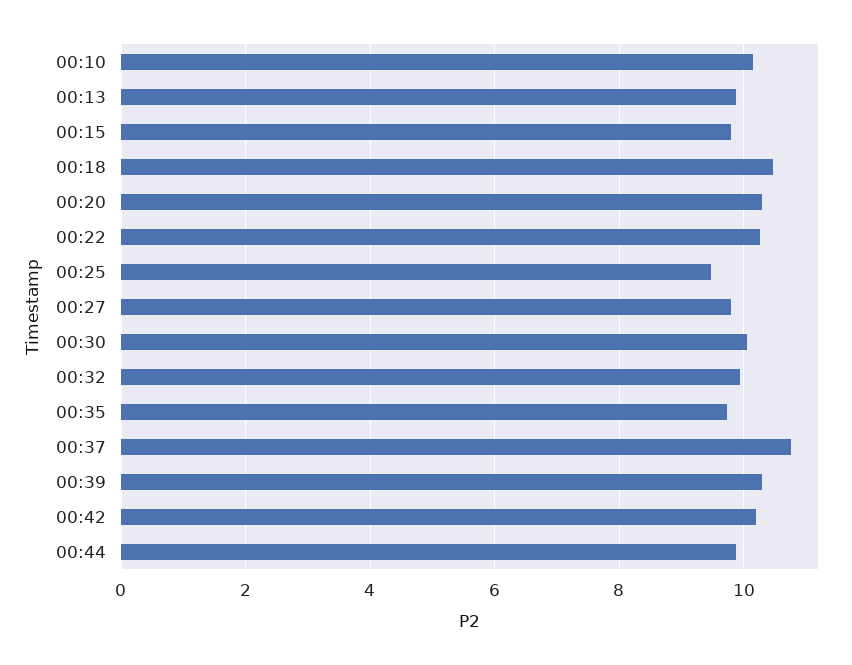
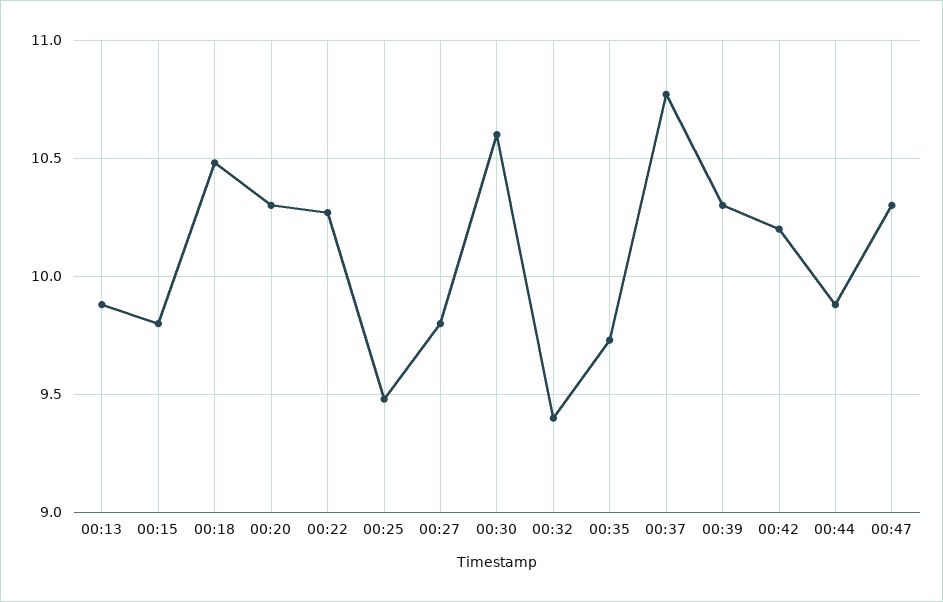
00:10: 10.2 -> none
00:30: 10 -> 10.6
00:32: 10 -> 9.4
00:47: none -> 10.3

